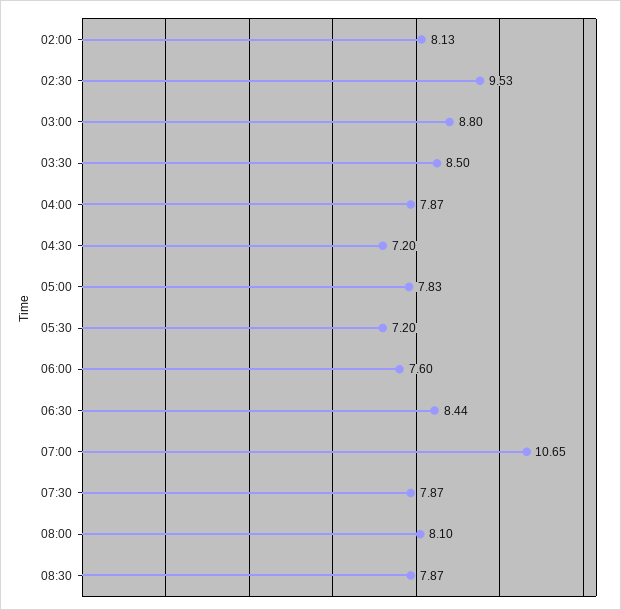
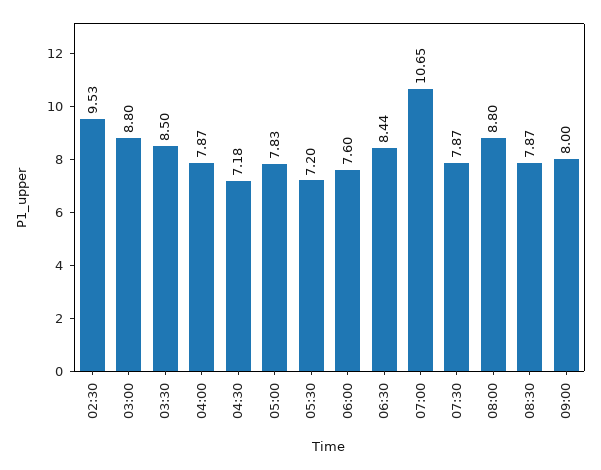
02:00: 8.13 -> none
04:30: 7.2 -> 7.18
08:00: 8.1 -> 8.8
09:00: none -> 8

